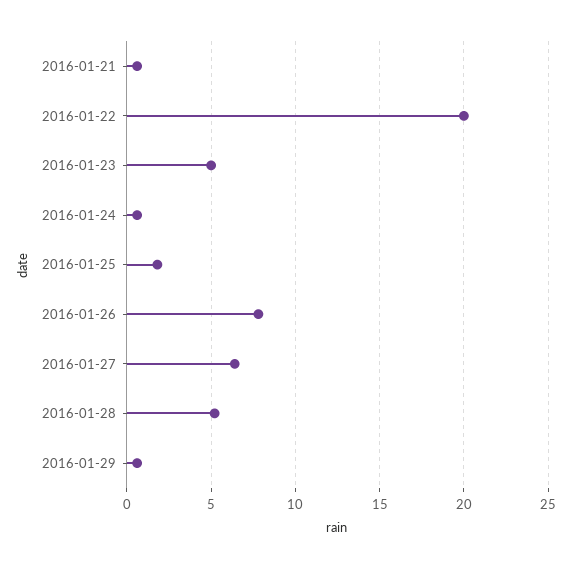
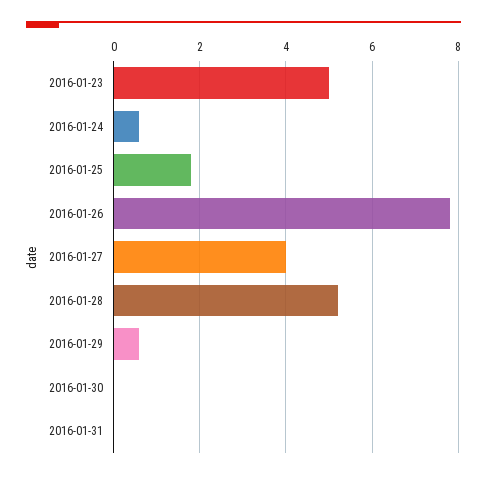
2016-01-21: 0.5 -> none
2016-01-22: 20 -> none
2016-01-27: 6.5 -> 4
2016-01-30: none -> 0
2016-01-31: none -> 0

